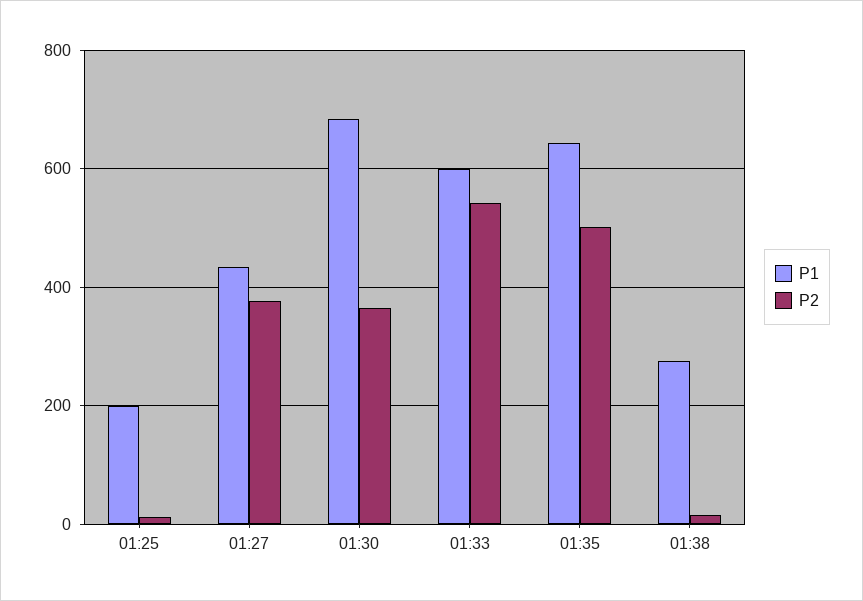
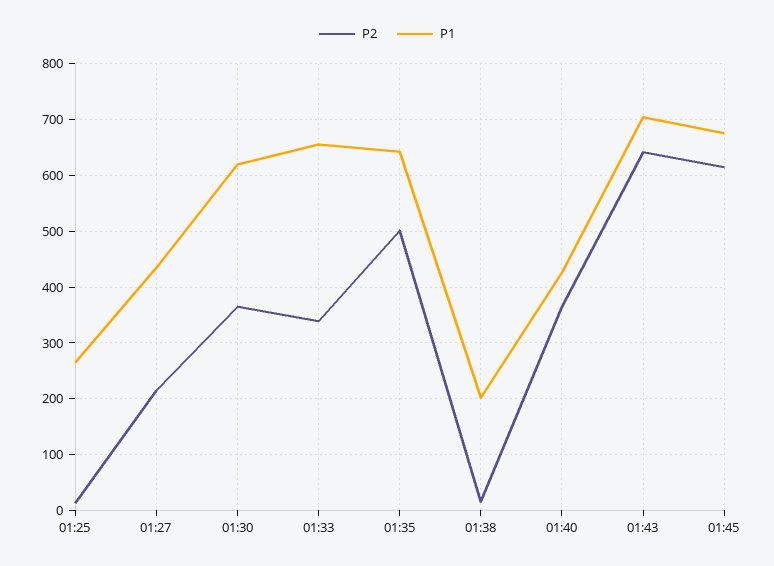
P1, 01:25: 200 -> 260
P2, 01:27: 380 -> 220
P1, 01:30: 680 -> 620
P1, 01:33: 600 -> 660
P2, 01:33: 540 -> 340
P1, 01:38: 280 -> 200
P2, 01:40: none -> 360
P1, 01:40: none -> 420
P2, 01:43: none -> 640
P1, 01:43: none -> 700
P2, 01:45: none -> 620
P1, 01:45: none -> 680

